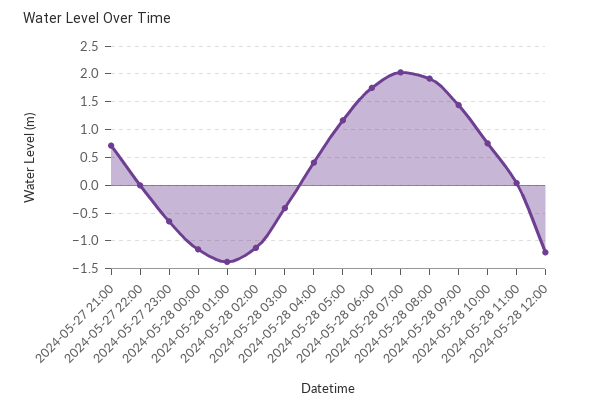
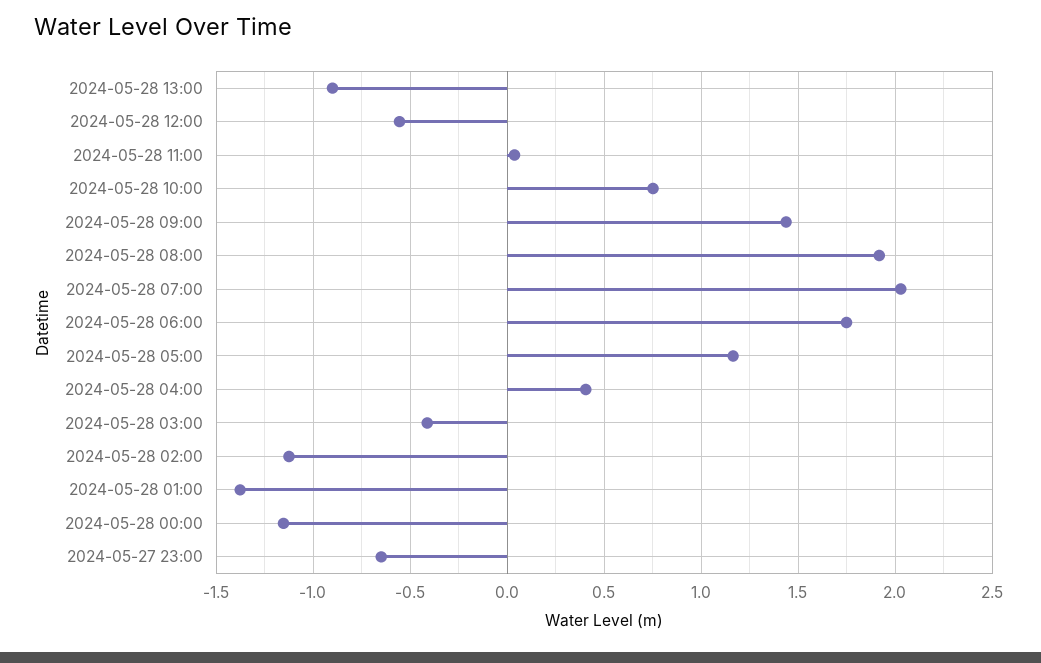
2024-05-27 21:00: 0.75 -> none
2024-05-27 22:00: 0 -> none
2024-05-28 12:00: -1.25 -> -0.55
2024-05-28 13:00: none -> -0.9

